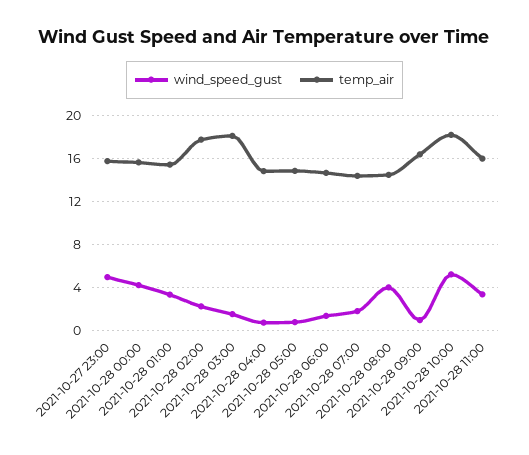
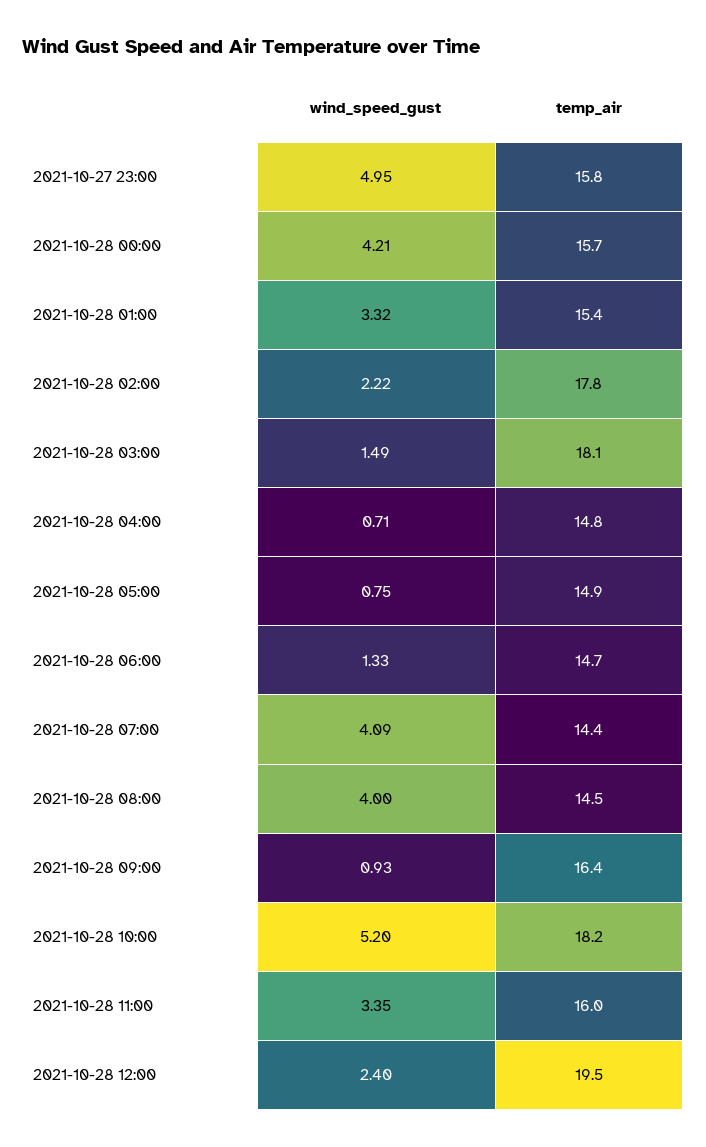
wind_speed_gust, 2021-10-28 07:00: 2 -> 4.09
wind_speed_gust, 2021-10-28 12:00: none -> 2.4
temp_air, 2021-10-28 12:00: none -> 19.5

